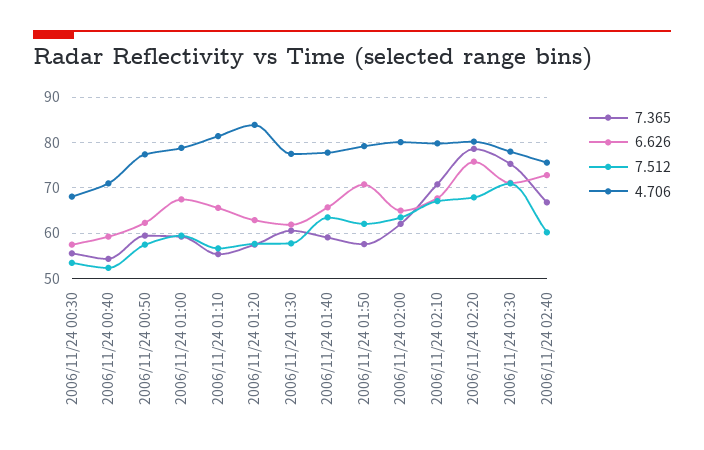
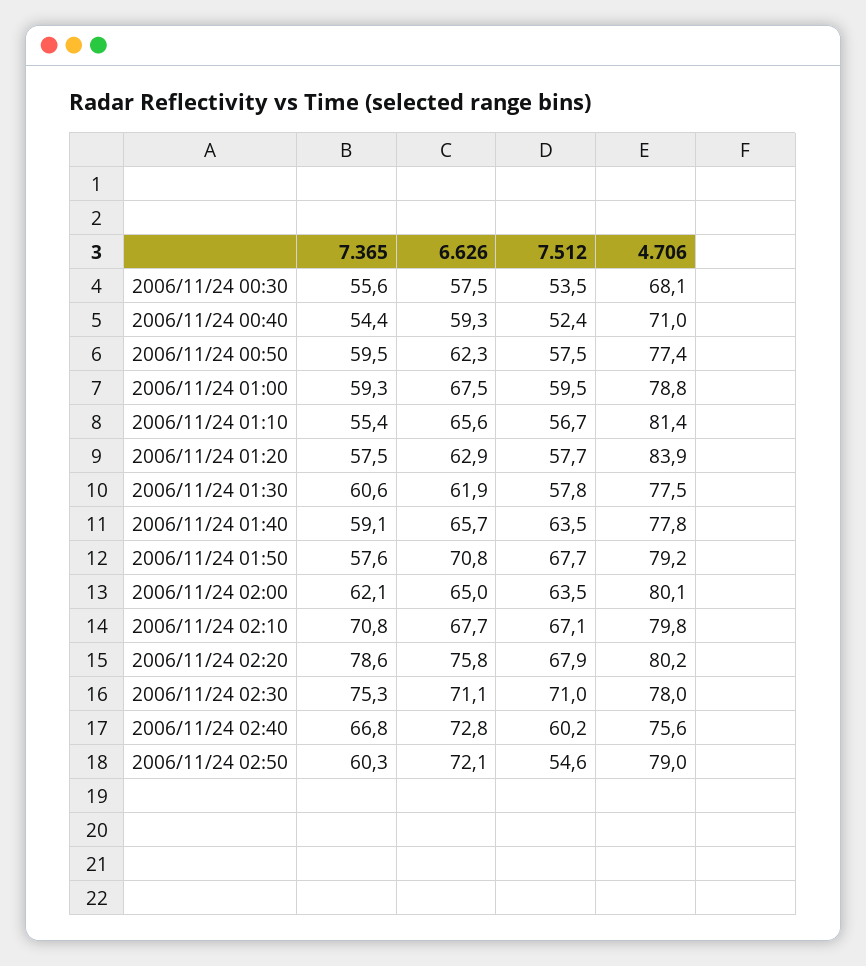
7.512, 2006/11/24 01:50: 62 -> 67.7
7.365, 2006/11/24 02:50: none -> 60.3
6.626, 2006/11/24 02:50: none -> 72.1
7.512, 2006/11/24 02:50: none -> 54.6
4.706, 2006/11/24 02:50: none -> 79

